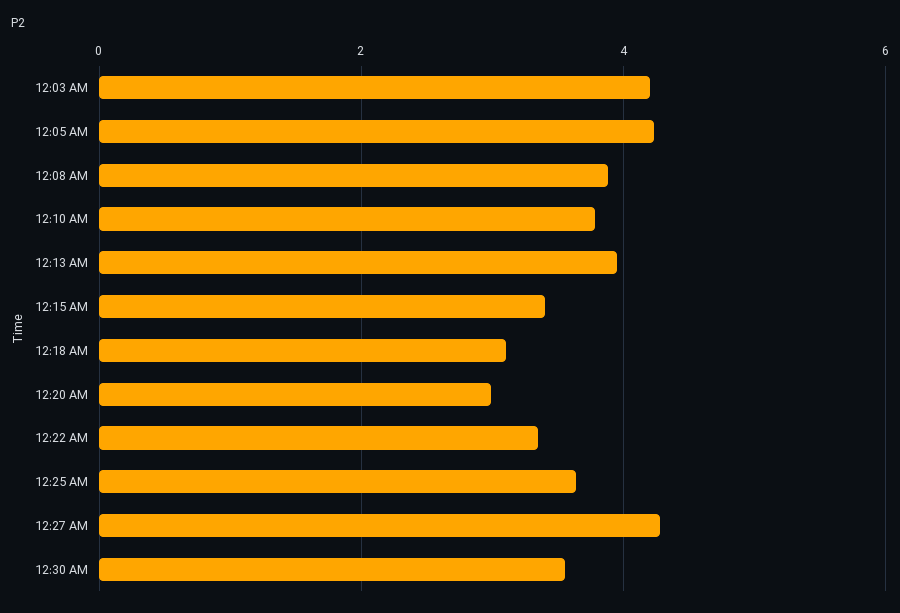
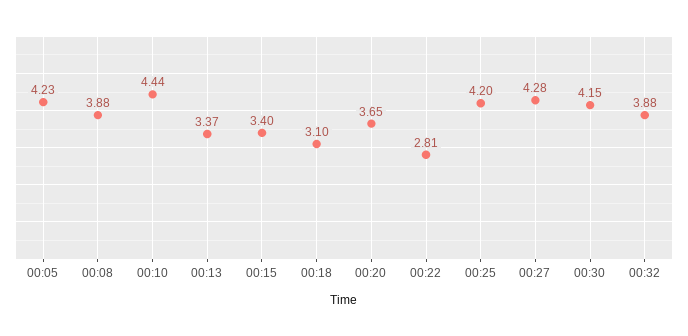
12:03 AM: 4.2 -> none
12:10 AM: 3.8 -> 4.44
12:13 AM: 4 -> 3.37
12:20 AM: 3 -> 3.65
12:22 AM: 3.4 -> 2.81
12:25 AM: 3.6 -> 4.2
12:30 AM: 3.6 -> 4.15
00:32: none -> 3.88

